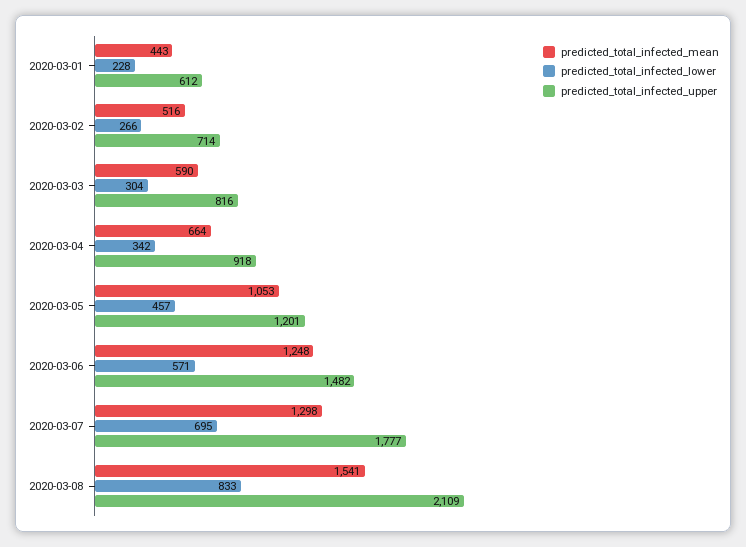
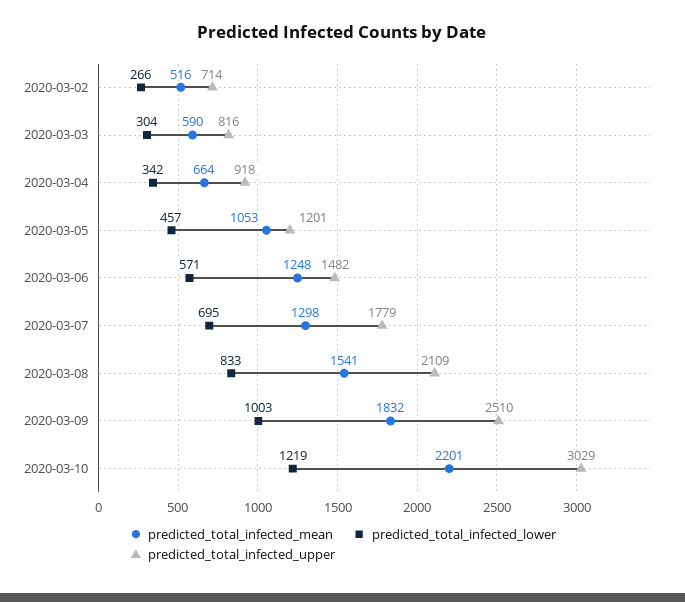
predicted_total_infected_mean, 2020-03-01: 443 -> none
predicted_total_infected_lower, 2020-03-01: 228 -> none
predicted_total_infected_upper, 2020-03-01: 612 -> none
predicted_total_infected_upper, 2020-03-07: 1777 -> 1779
predicted_total_infected_mean, 2020-03-09: none -> 1832
predicted_total_infected_lower, 2020-03-09: none -> 1003
predicted_total_infected_upper, 2020-03-09: none -> 2510
predicted_total_infected_mean, 2020-03-10: none -> 2201
predicted_total_infected_lower, 2020-03-10: none -> 1219
predicted_total_infected_upper, 2020-03-10: none -> 3029

